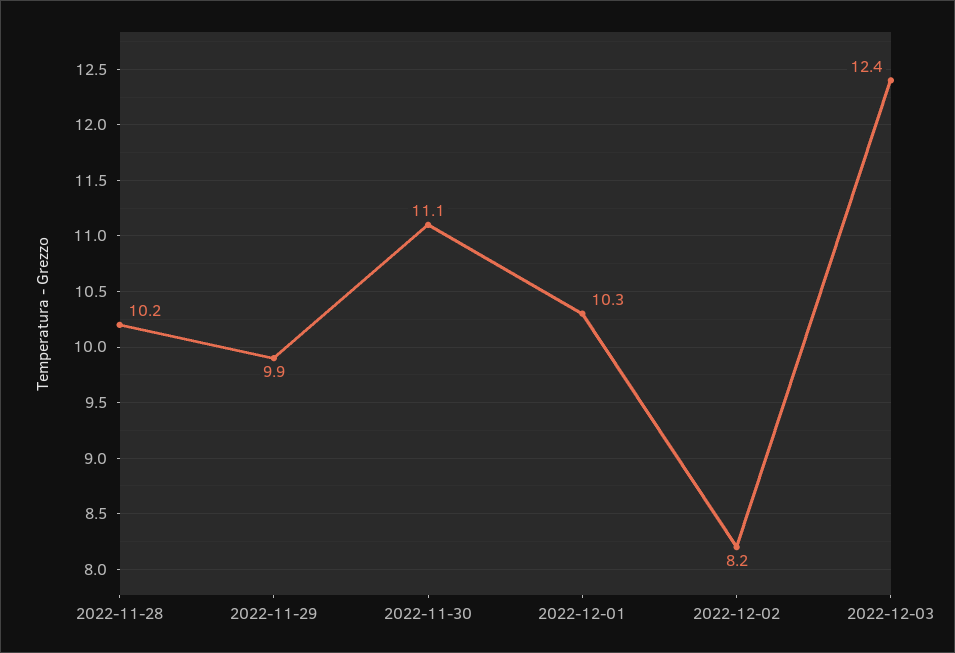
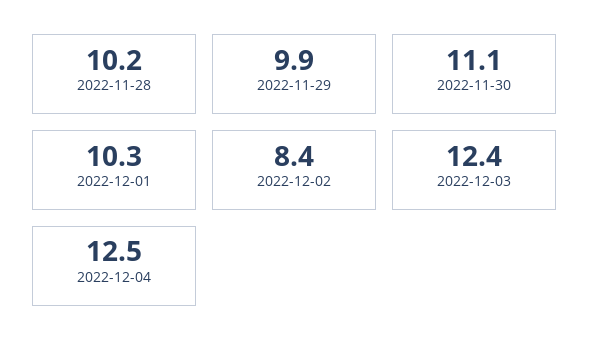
2022-12-02: 8.2 -> 8.4
2022-12-04: none -> 12.5

